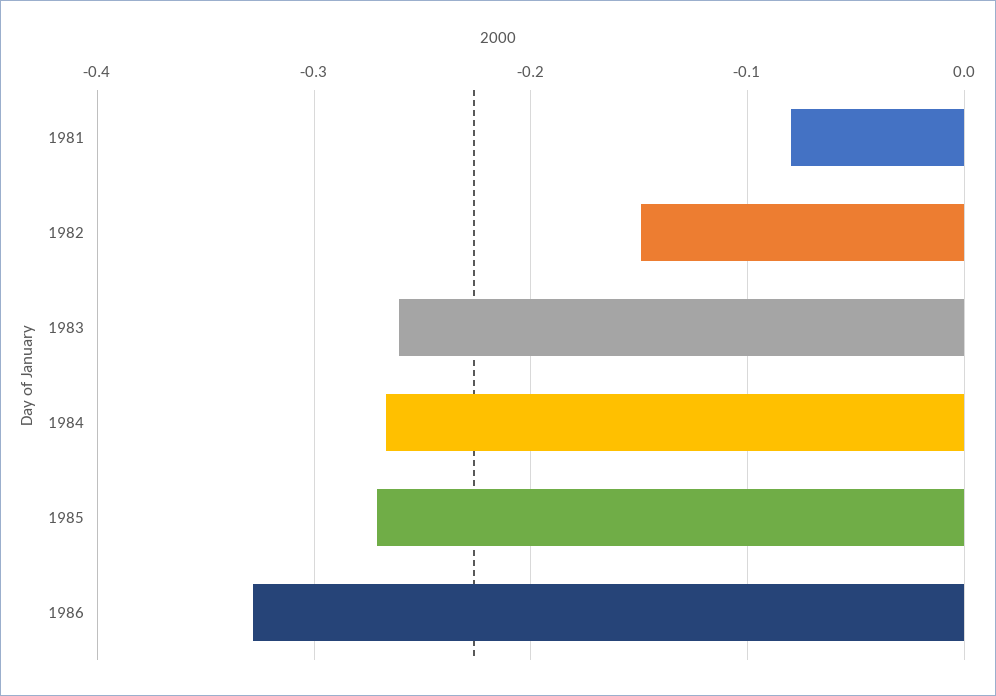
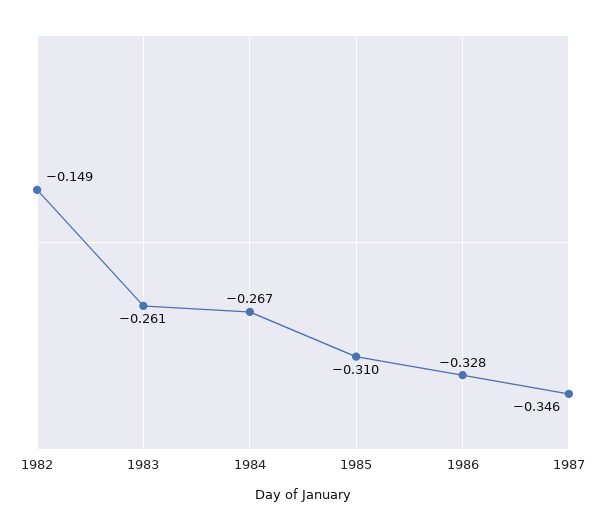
1981: -0.08 -> none
1985: -0.27 -> -0.31
1987: none -> -0.346

